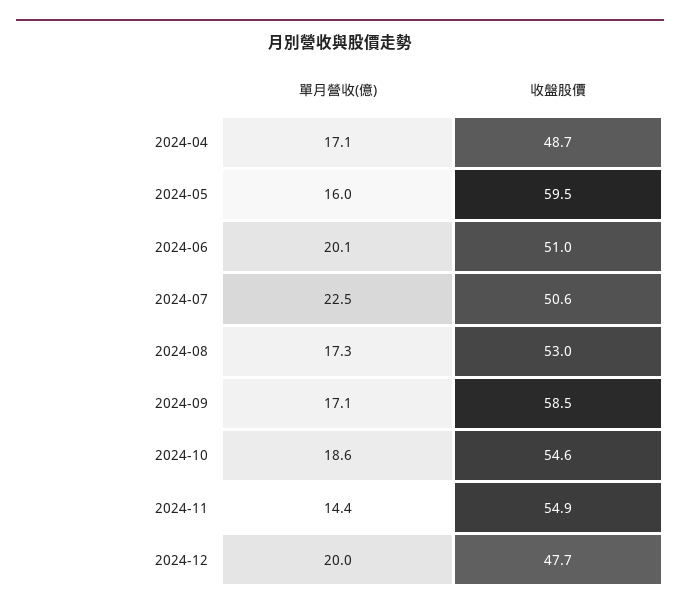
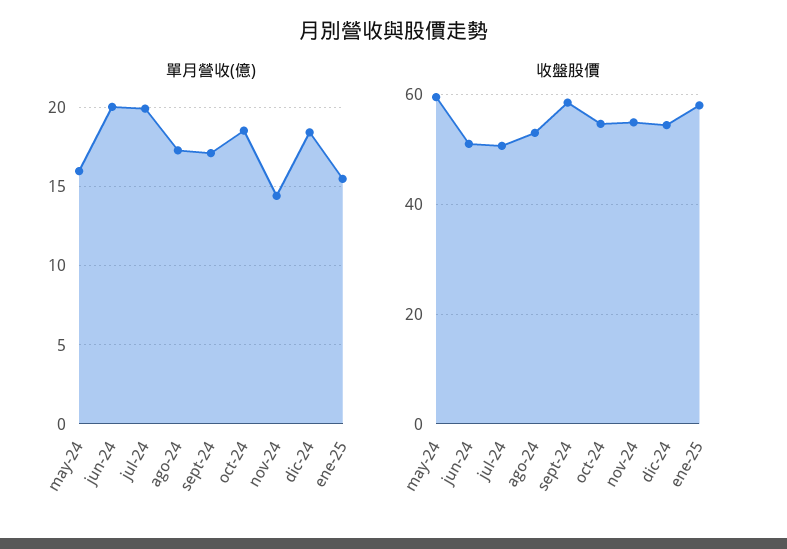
單月營收(億), 2024-04: 17.1 -> none
收盤股價, 2024-04: 48.7 -> none
單月營收(億), 2024-07: 22.5 -> 20
單月營收(億), 2024-12: 20 -> 18.5
收盤股價, 2024-12: 47.7 -> 54
單月營收(億), ene-25: none -> 15.5
收盤股價, ene-25: none -> 58

